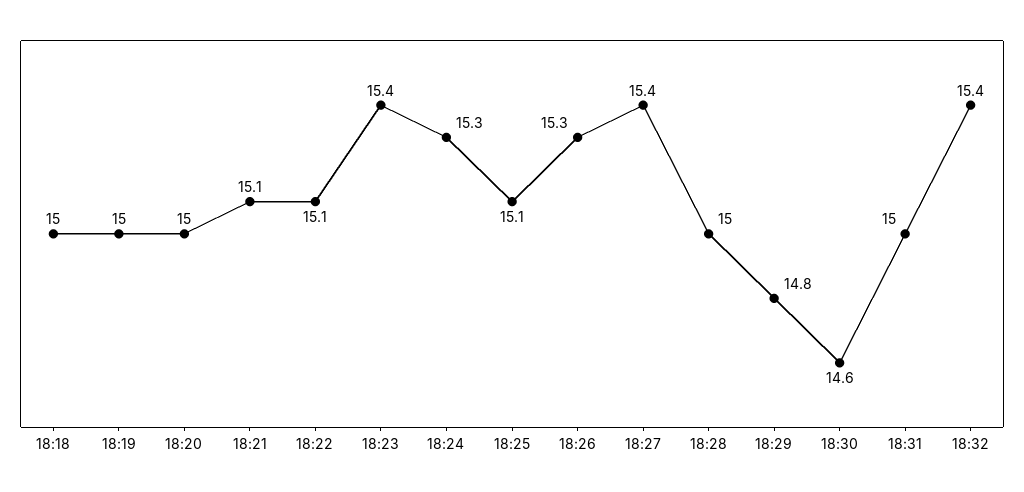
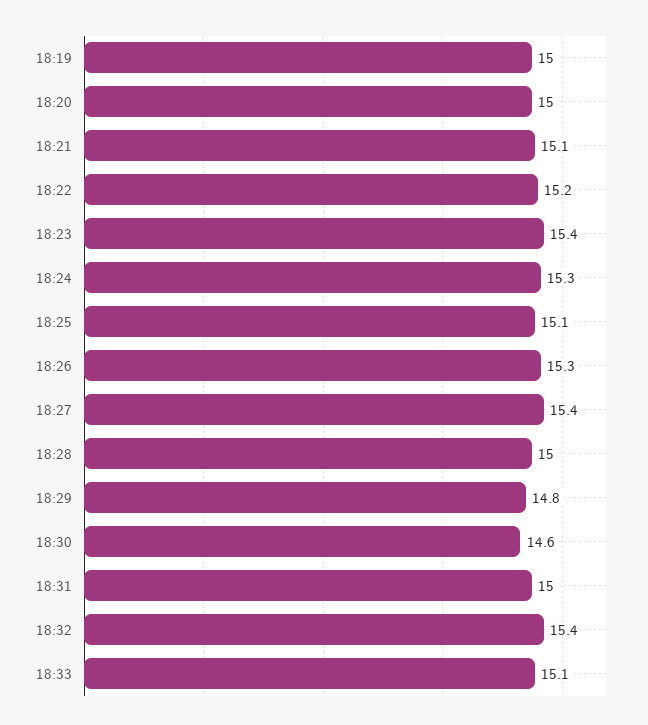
18:18: 15 -> none
18:22: 15.1 -> 15.2
18:33: none -> 15.1

